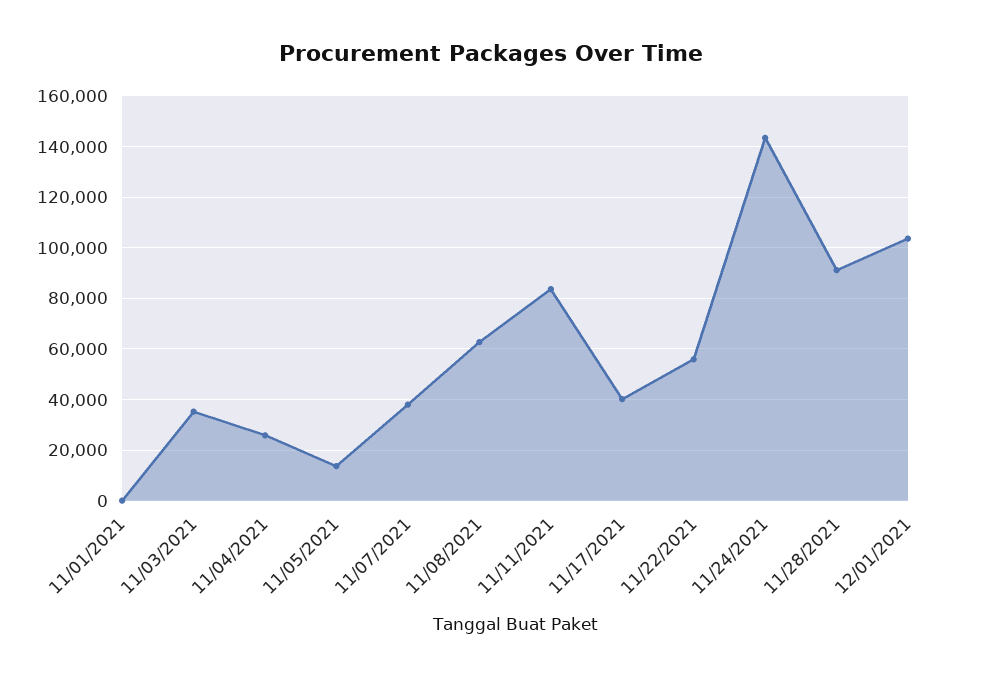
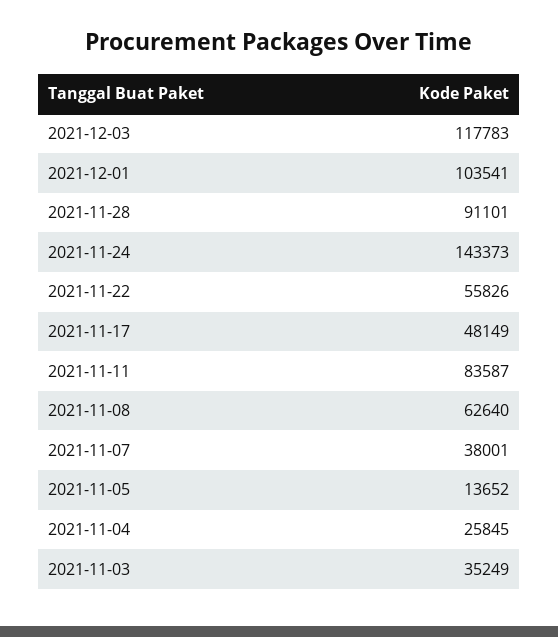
11/01/2021: 0 -> none
11/17/2021: 40000 -> 48149
2021-12-03: none -> 117783

